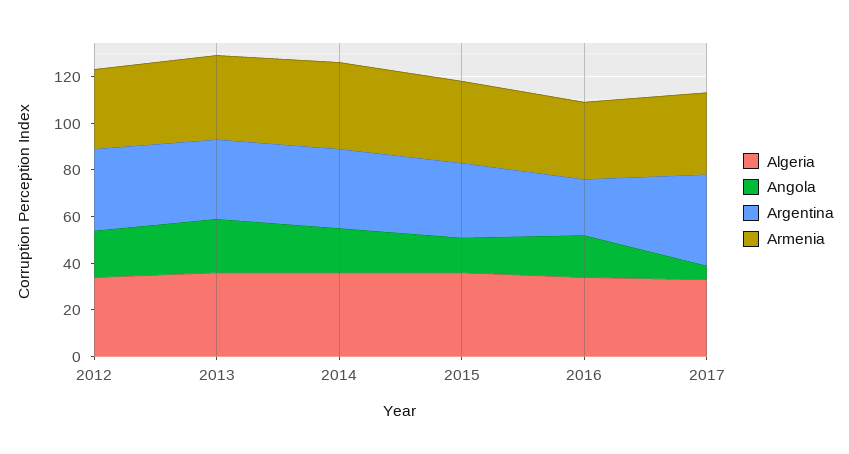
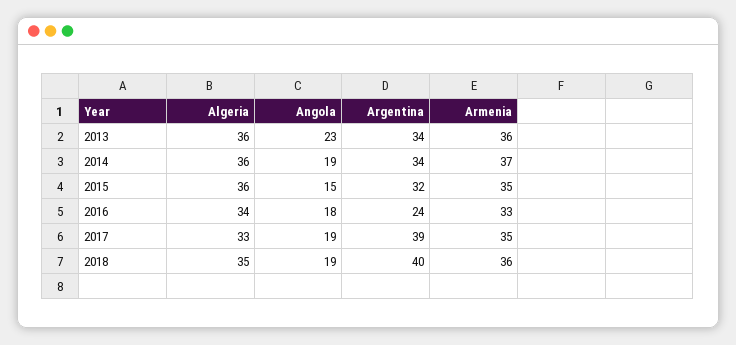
Algeria, 2012: 35 -> none
Angola, 2012: 20 -> none
Argentina, 2012: 35 -> none
Armenia, 2012: 35 -> none
Angola, 2017: 5 -> 19
Algeria, 2018: none -> 35
Angola, 2018: none -> 19
Argentina, 2018: none -> 40
Armenia, 2018: none -> 36

